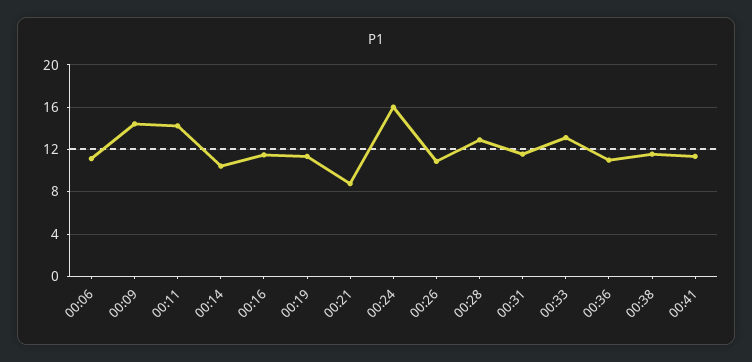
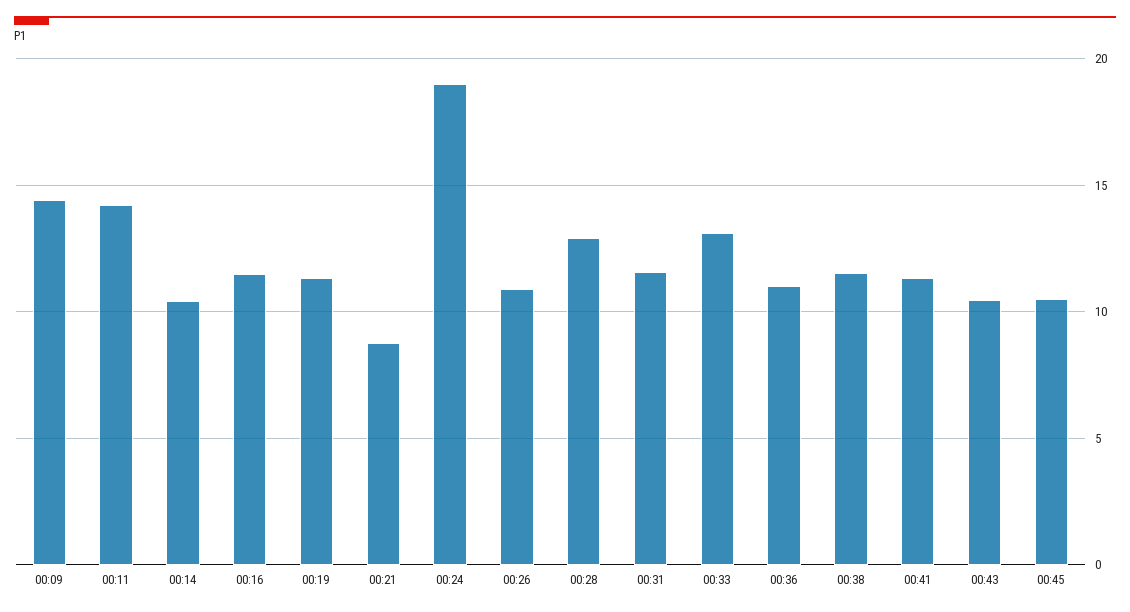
00:06: 11 -> none
00:24: 16 -> 19
00:43: none -> 10.5
00:45: none -> 10.5

